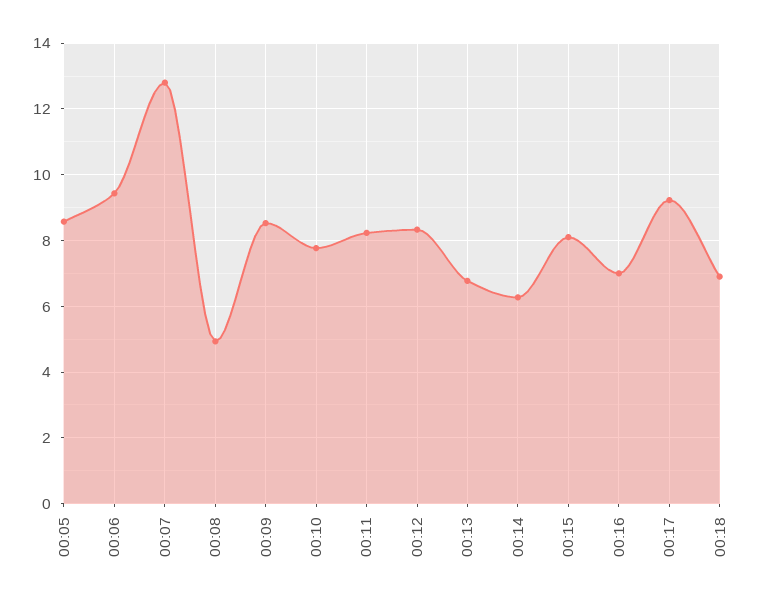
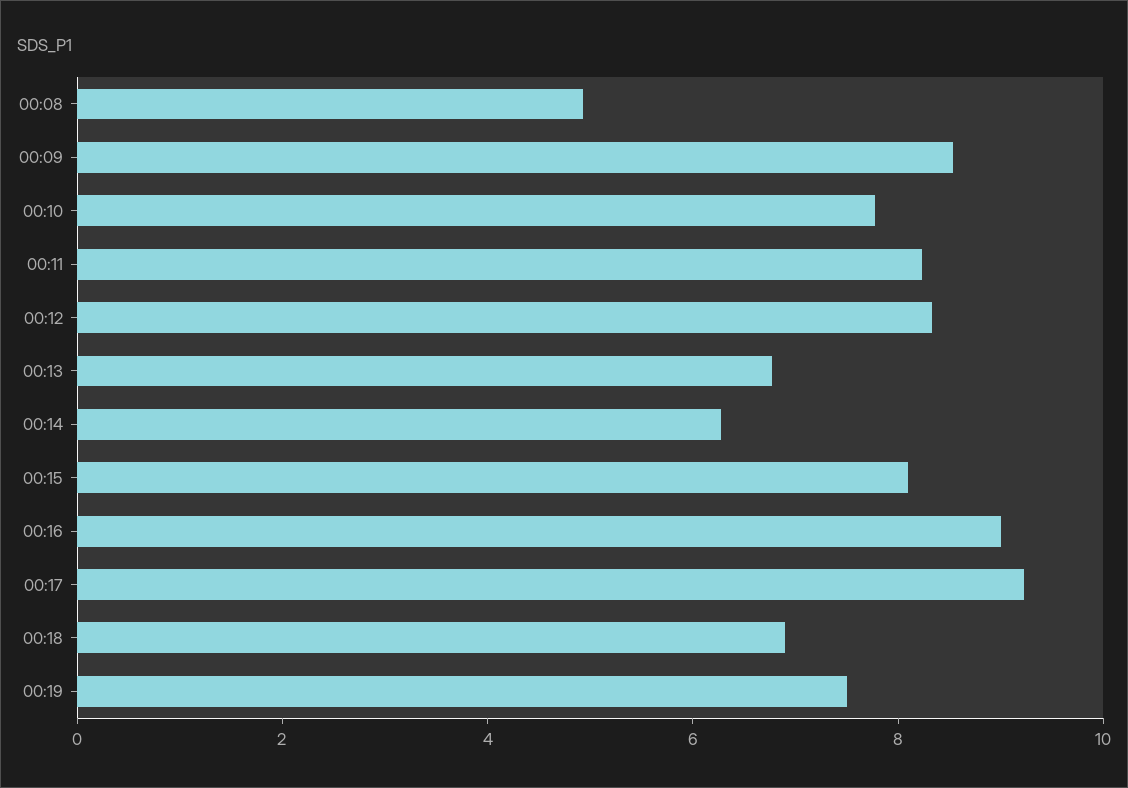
00:05: 8.6 -> none
00:06: 9.4 -> none
00:07: 12.8 -> none
00:16: 7 -> 9
00:19: none -> 7.5

